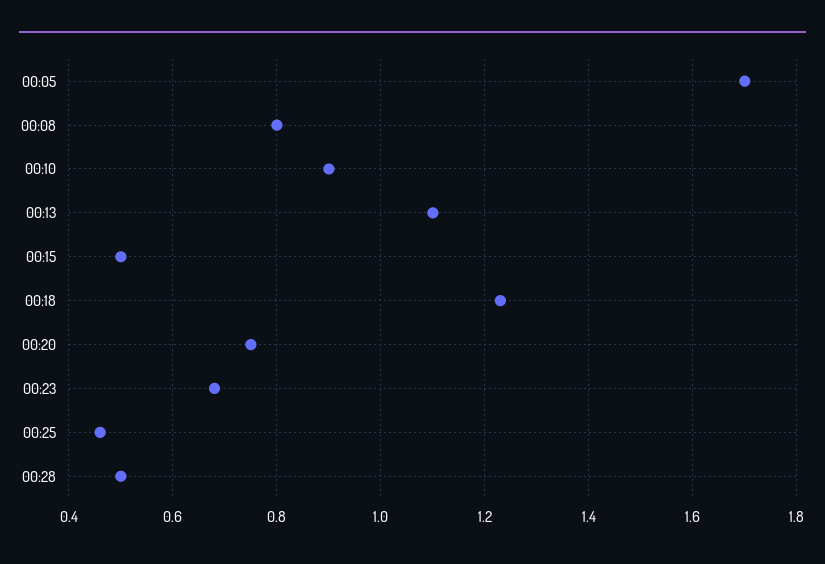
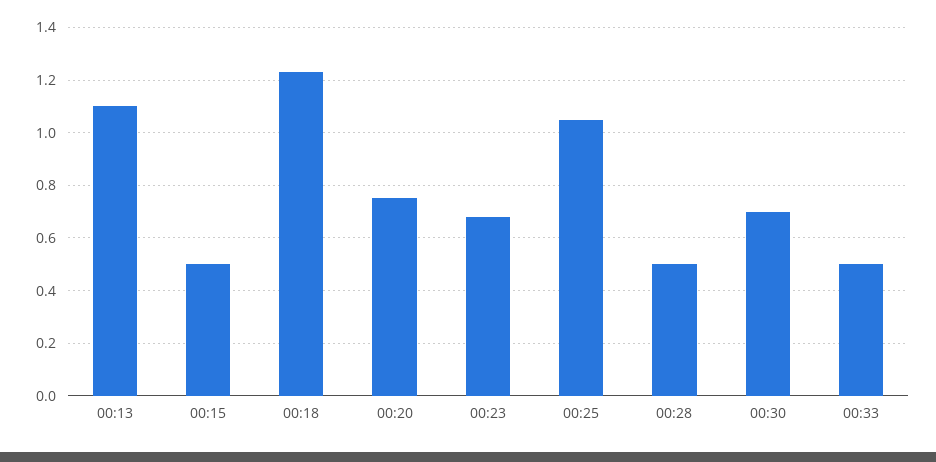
00:05: 1.7 -> none
00:08: 0.8 -> none
00:10: 0.9 -> none
00:25: 0.45 -> 1.05
00:30: none -> 0.7
00:33: none -> 0.5

